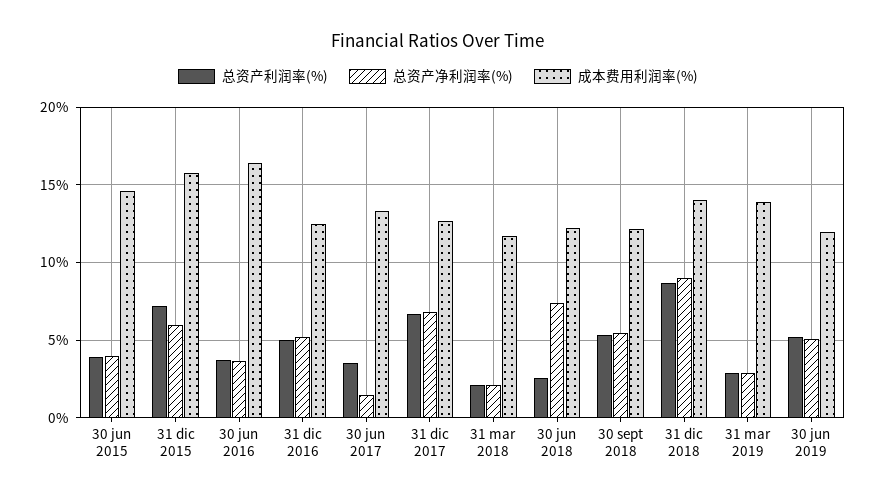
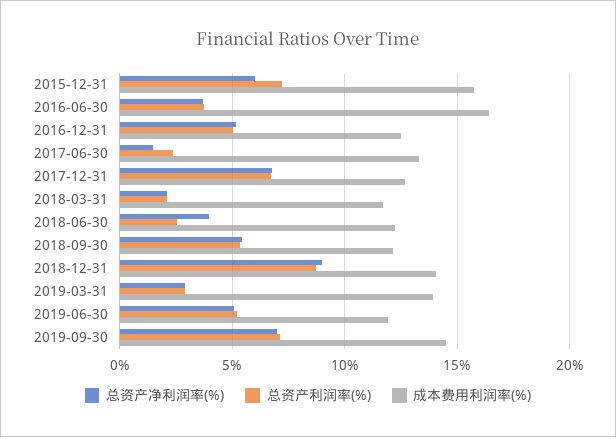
总资产利润率(%), 30 jun 2015: 4 -> none
总资产净利润率(%), 30 jun 2015: 4 -> none
成本费用利润率(%), 30 jun 2015: 14.5 -> none
总资产利润率(%), 30 jun 2017: 3.5 -> 2.5
总资产净利润率(%), 30 jun 2018: 7.5 -> 4
总资产净利润率(%), 2019-09-30: none -> 7
总资产利润率(%), 2019-09-30: none -> 7
成本费用利润率(%), 2019-09-30: none -> 14.5

